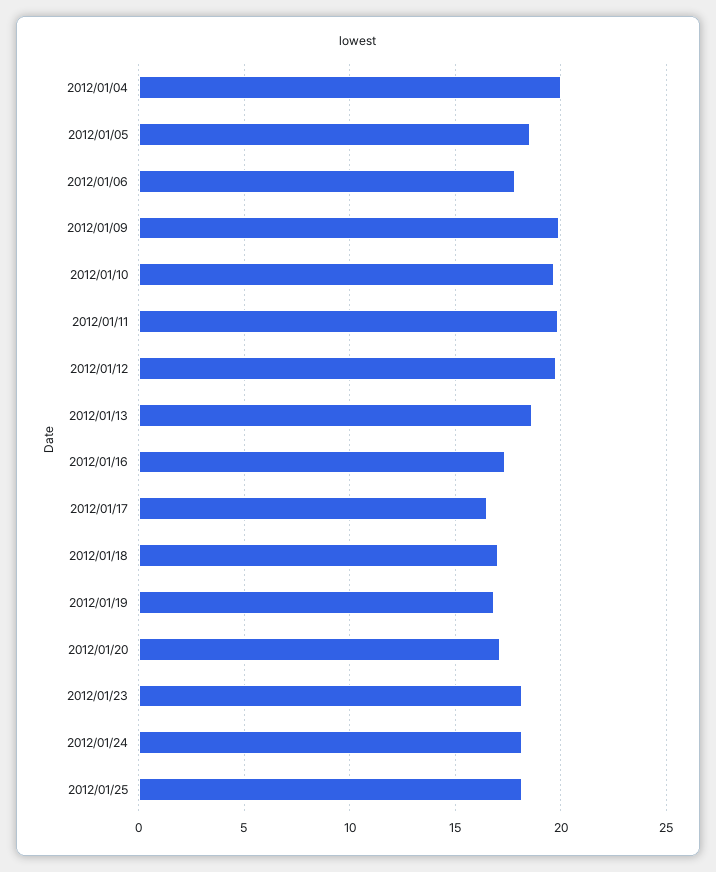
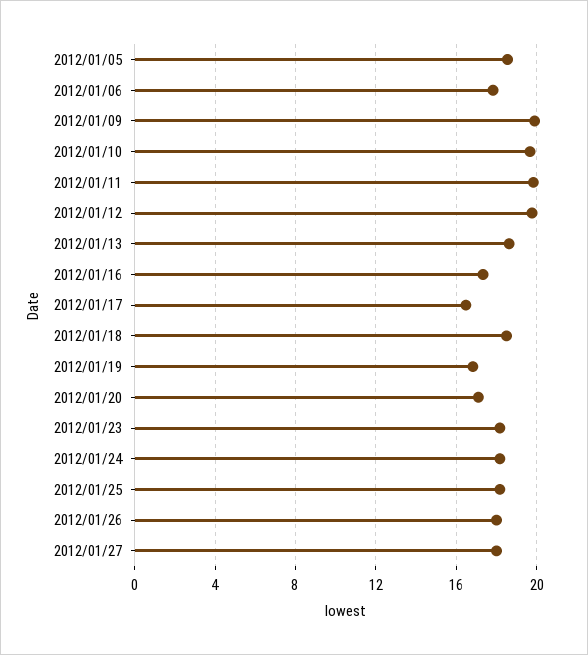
2012/01/04: 20 -> none
2012/01/18: 17 -> 18.5
2012/01/26: none -> 18
2012/01/27: none -> 18

